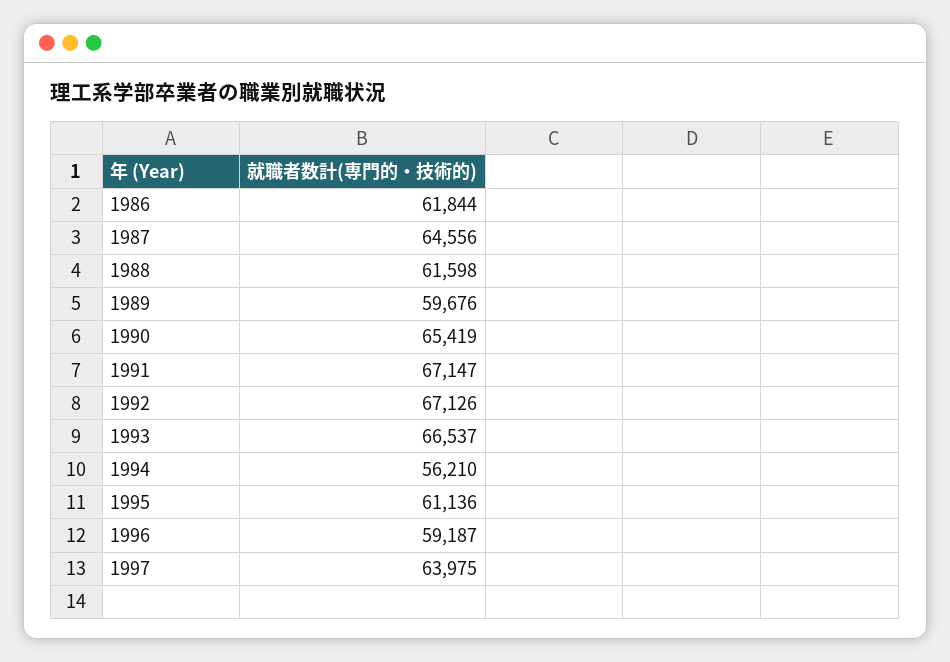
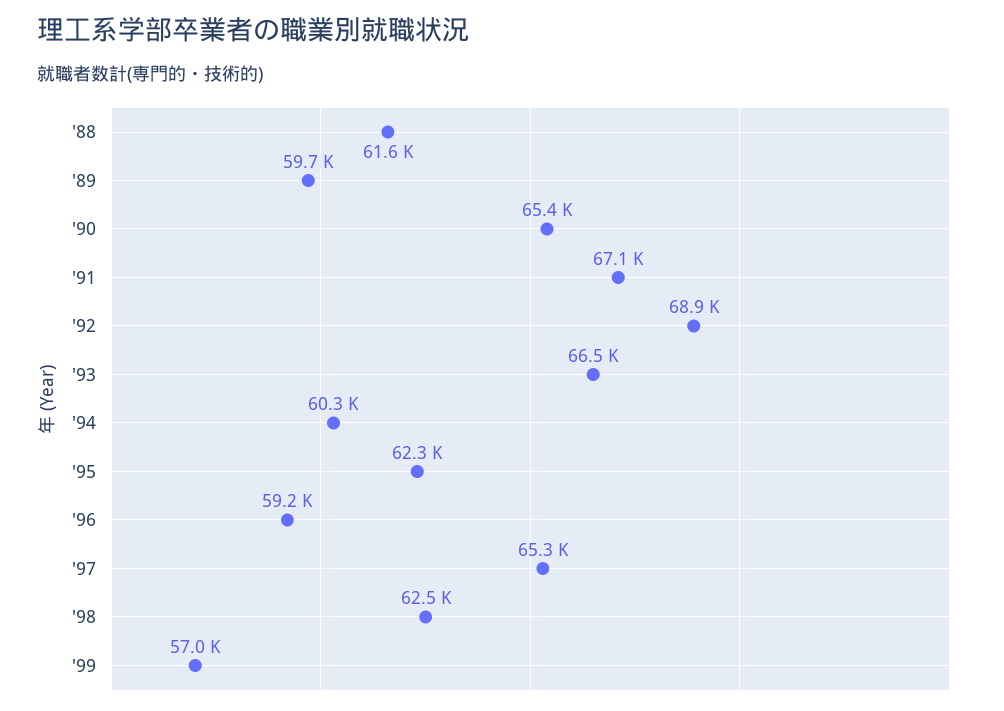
1986: 61844 -> none
1987: 64556 -> none
1992: 67126 -> 68900
1994: 56210 -> 60300
1995: 61136 -> 62300
1997: 63975 -> 65300
'98: none -> 62500
'99: none -> 57000

